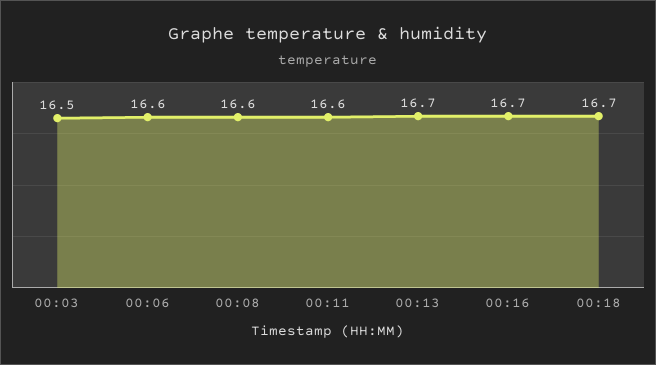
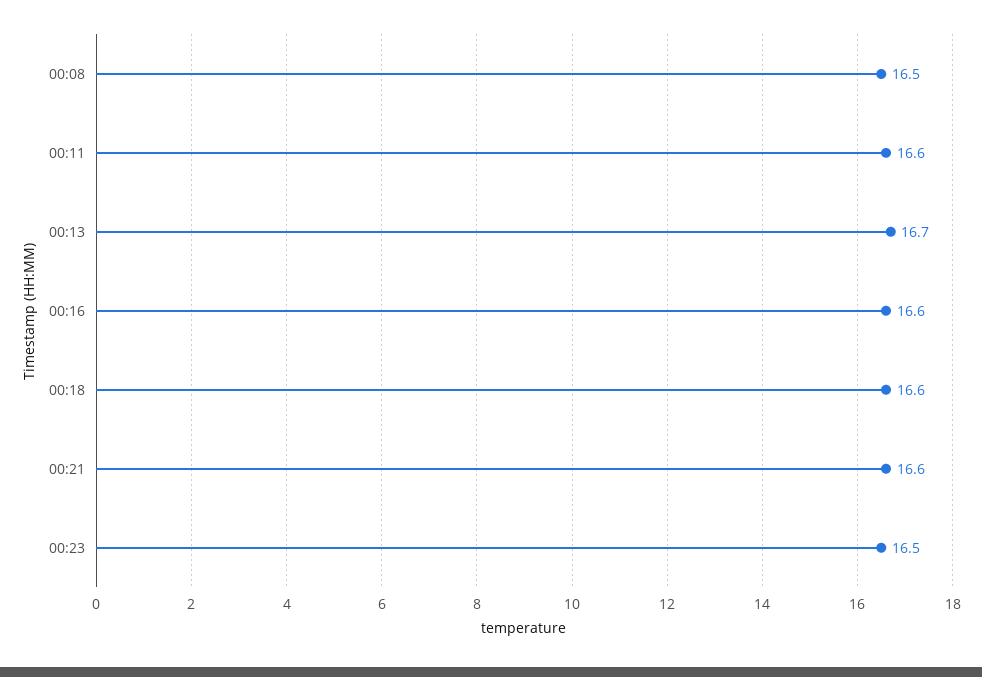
00:03: 16.5 -> none
00:06: 16.6 -> none
00:08: 16.6 -> 16.5
00:16: 16.7 -> 16.6
00:18: 16.7 -> 16.6
00:21: none -> 16.6
00:23: none -> 16.5

